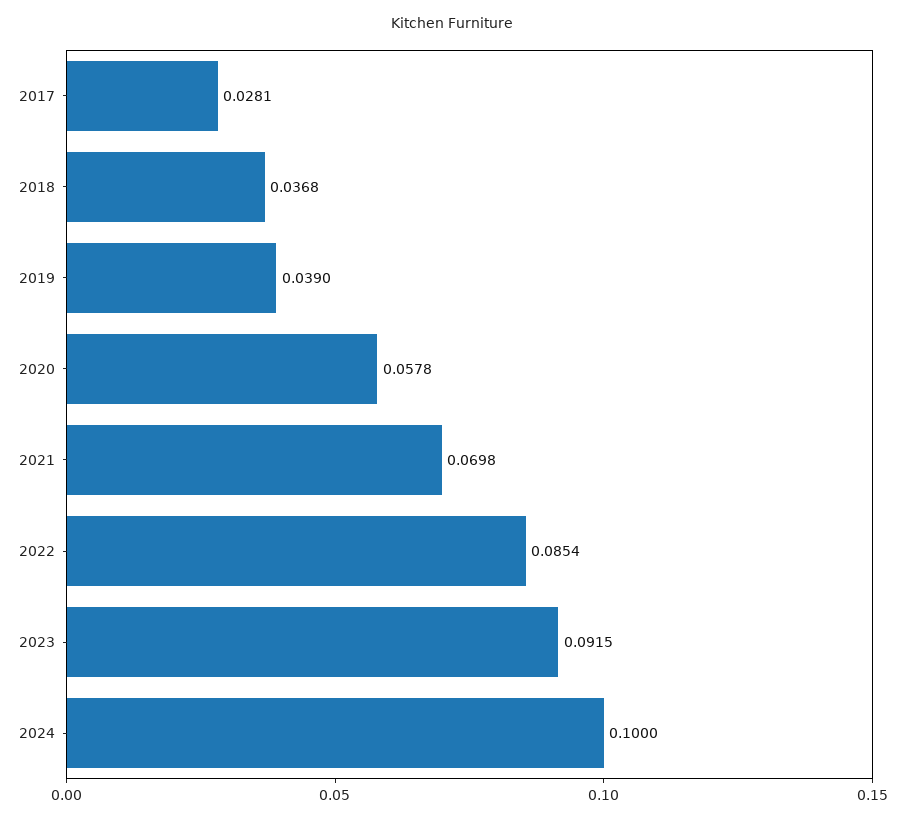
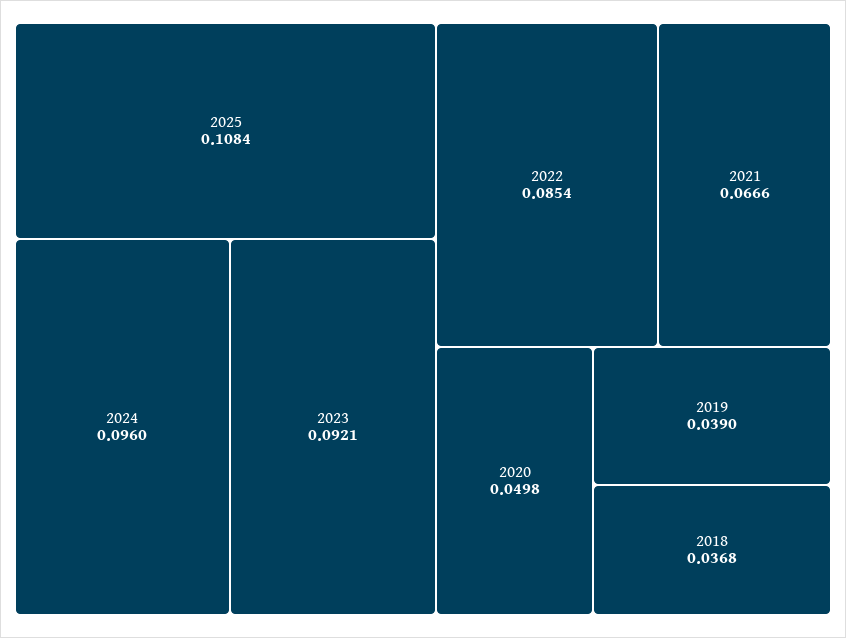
2017: 0.0281 -> none
2020: 0.0578 -> 0.0498
2021: 0.0698 -> 0.0666
2023: 0.0915 -> 0.0921
2024: 0.1 -> 0.096
2025: none -> 0.1084

